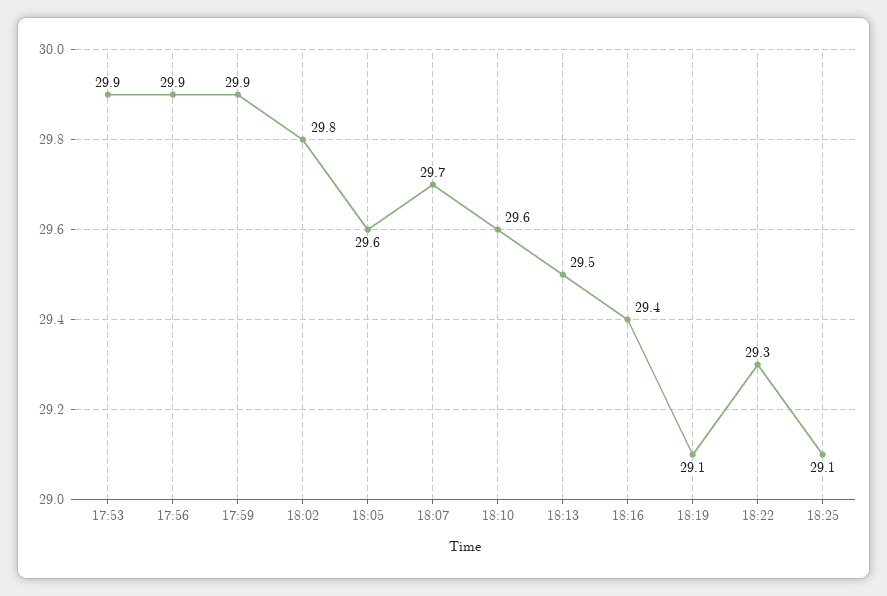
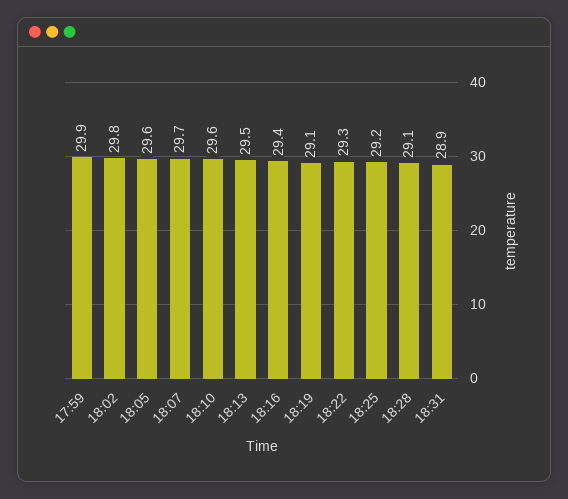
17:53: 29.9 -> none
17:56: 29.9 -> none
18:25: 29.1 -> 29.2
18:28: none -> 29.1
18:31: none -> 28.9

